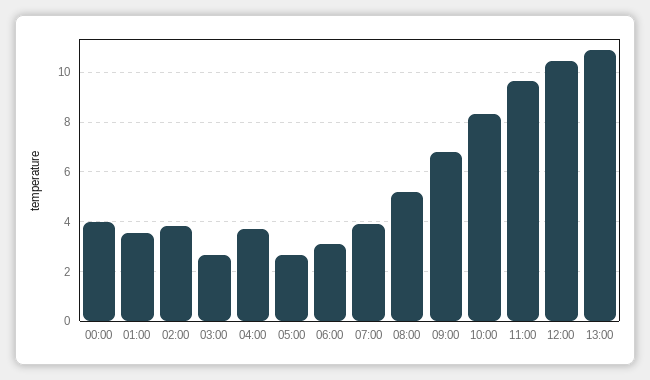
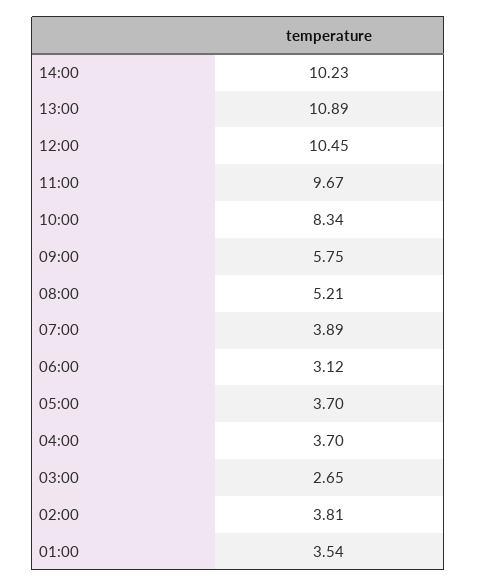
00:00: 4 -> none
05:00: 2.75 -> 3.7
09:00: 6.75 -> 5.75
14:00: none -> 10.23

